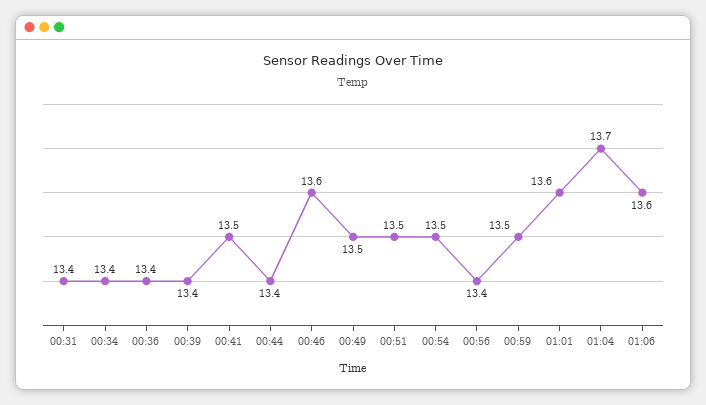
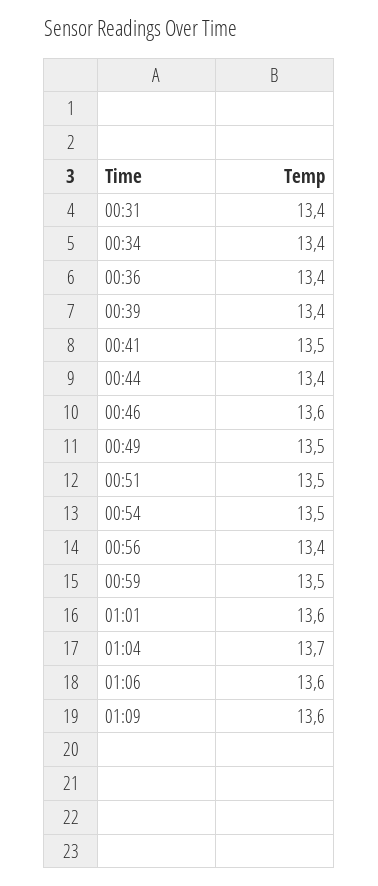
01:09: none -> 13.6

